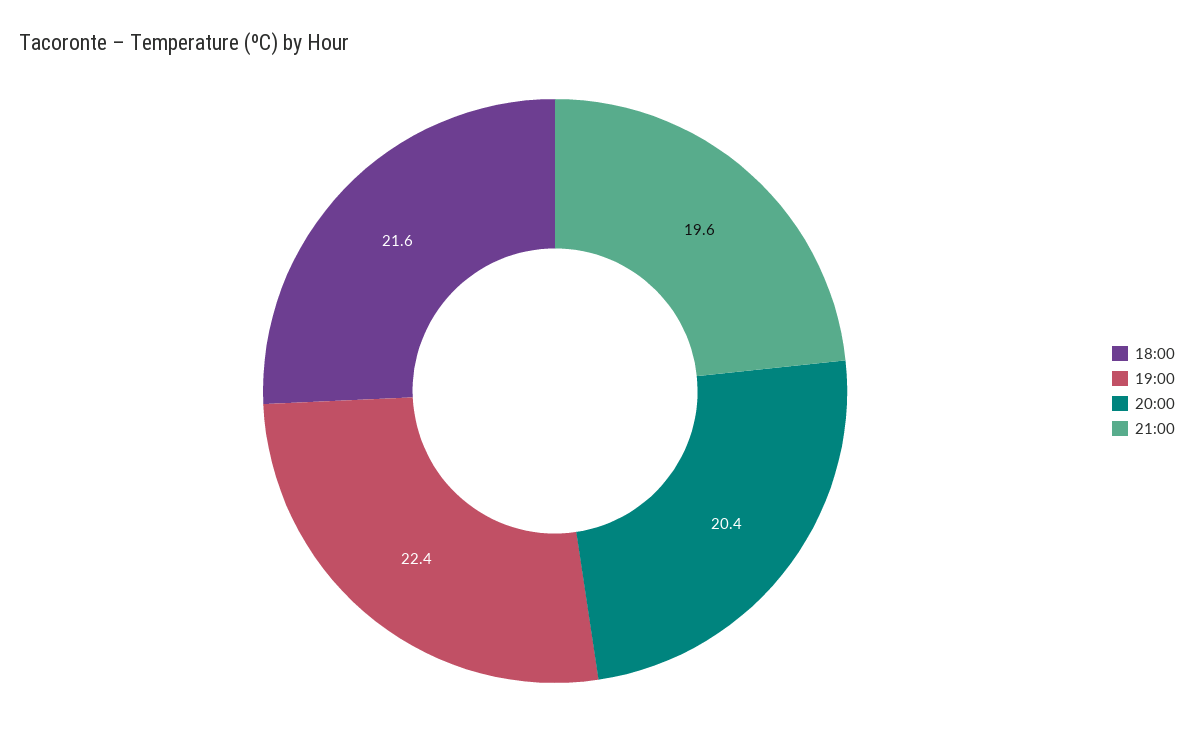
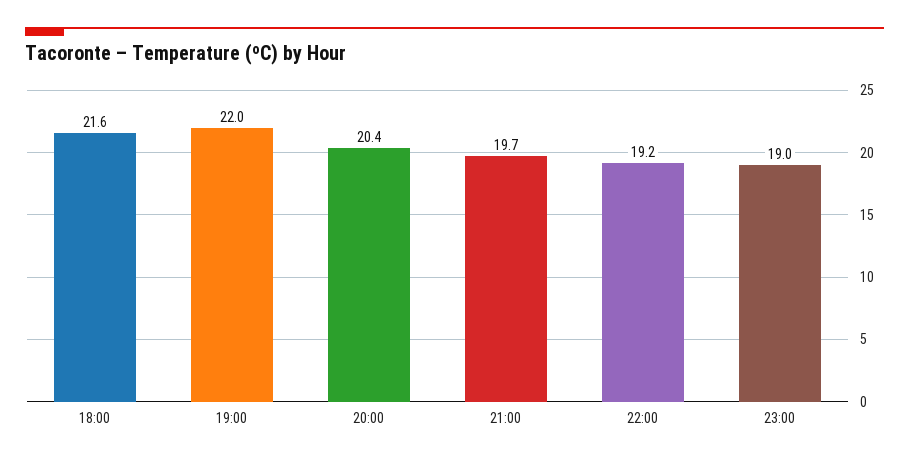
19:00: 22.4 -> 22
21:00: 19.6 -> 19.7
22:00: none -> 19.2
23:00: none -> 19

